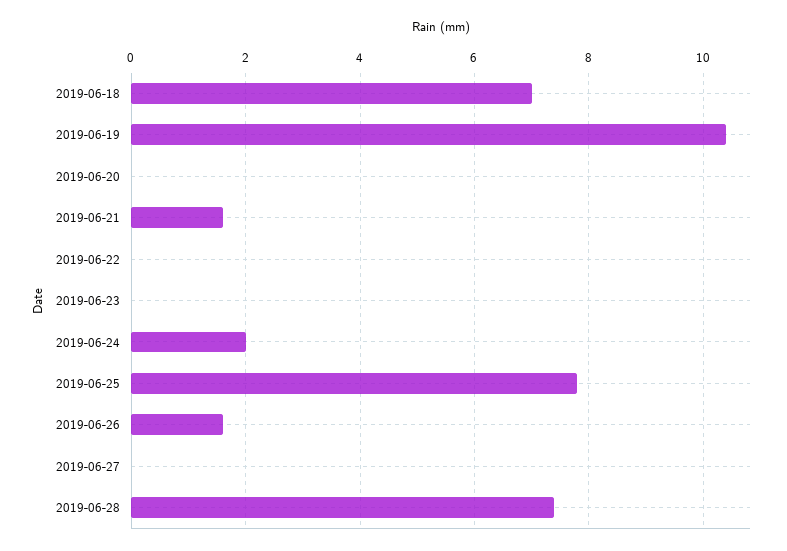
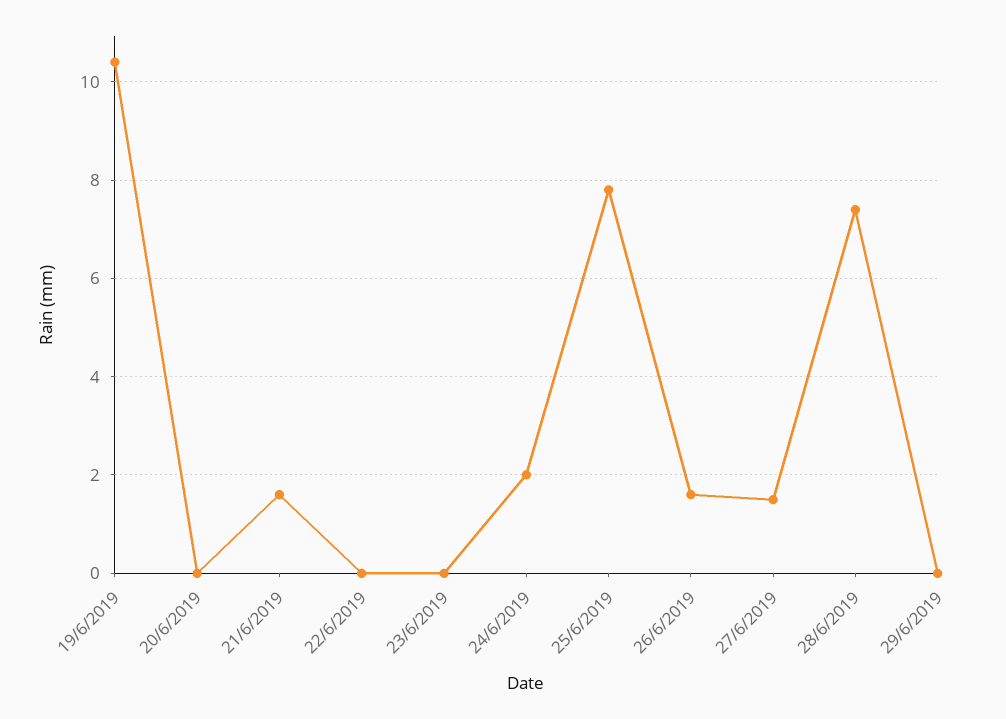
2019-06-18: 7 -> none
2019-06-27: 0 -> 1.5
29/6/2019: none -> 0

